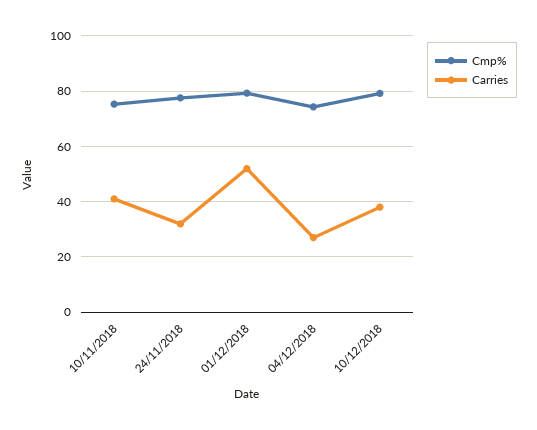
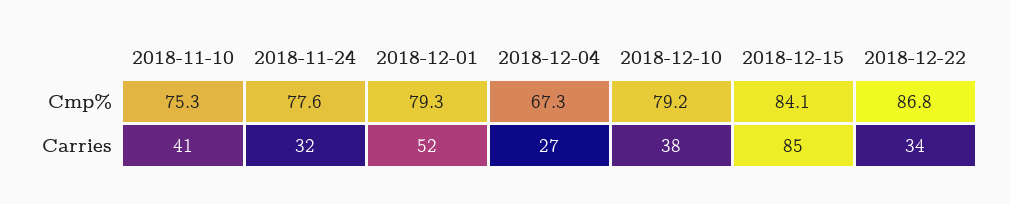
Cmp%, 04/12/2018: 75 -> 67.3
Cmp%, 2018-12-15: none -> 84.1
Cmp%, 2018-12-22: none -> 86.8
Carries, 2018-12-15: none -> 85
Carries, 2018-12-22: none -> 34

